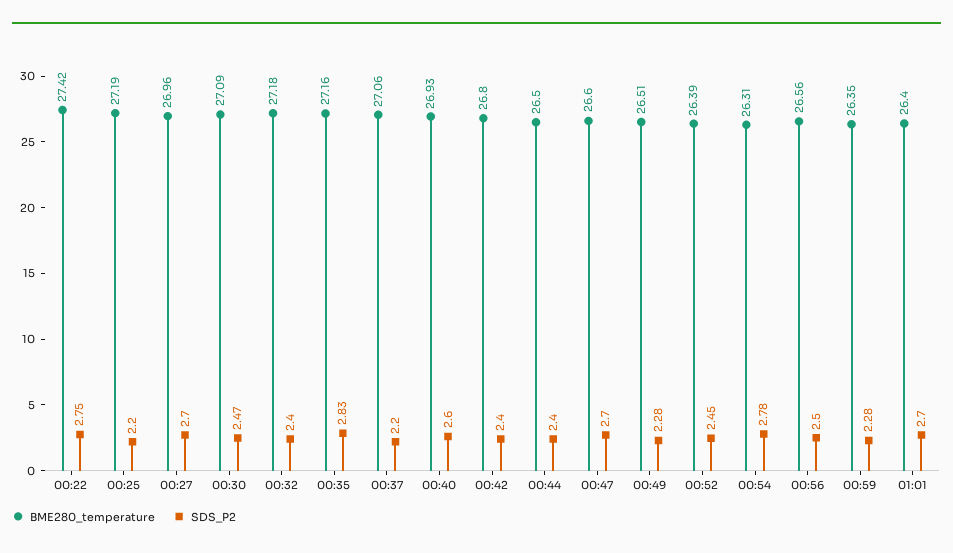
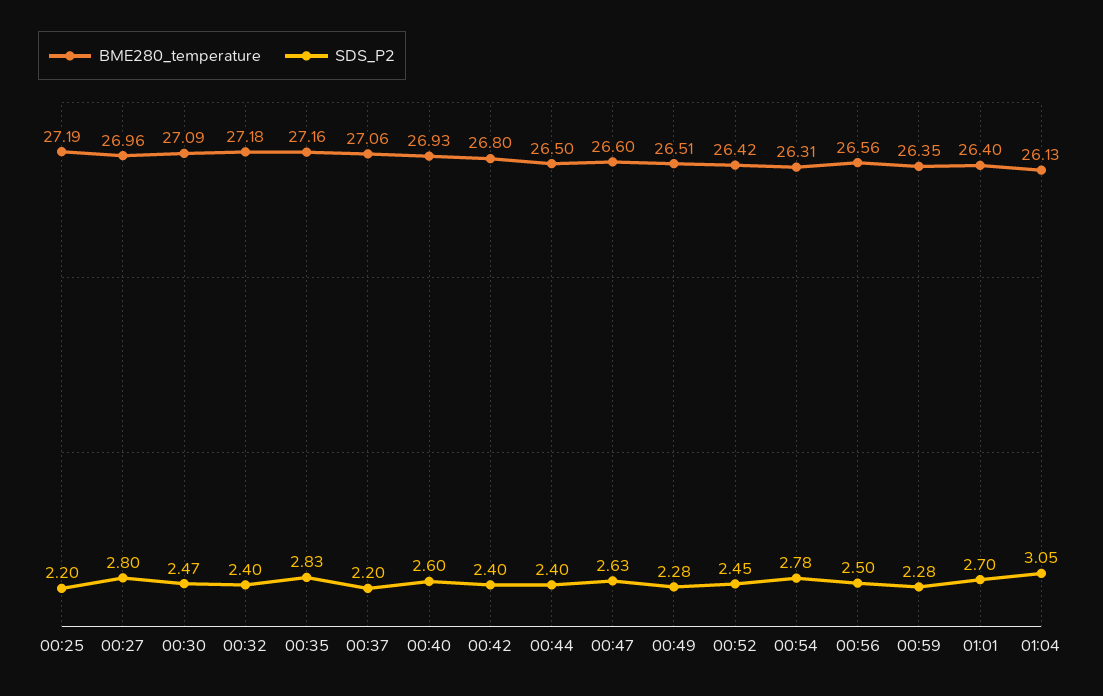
BME280_temperature, 00:22: 27.42 -> none
SDS_P2, 00:22: 2.75 -> none
SDS_P2, 00:27: 2.7 -> 2.8
SDS_P2, 00:47: 2.7 -> 2.63
BME280_temperature, 00:52: 26.39 -> 26.42
BME280_temperature, 01:04: none -> 26.13
SDS_P2, 01:04: none -> 3.05

